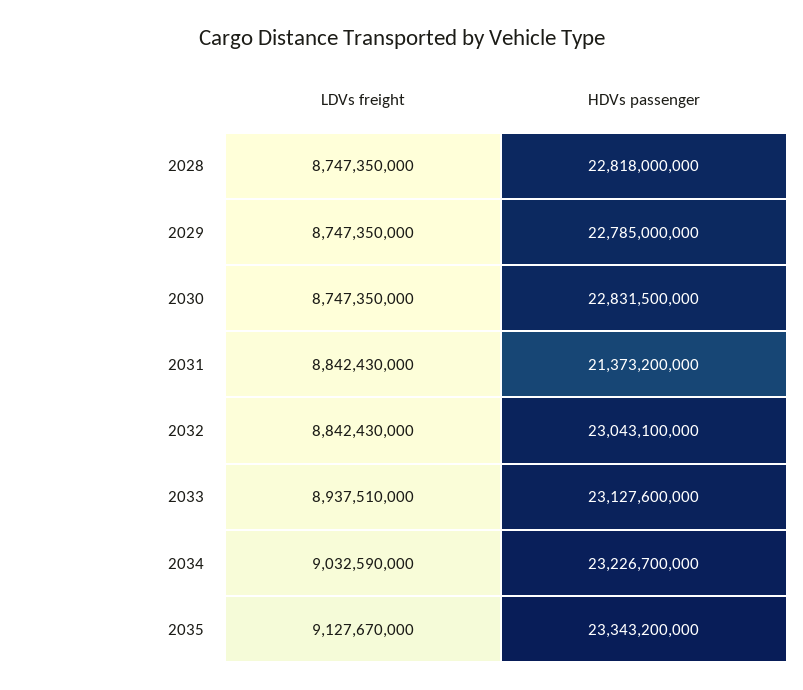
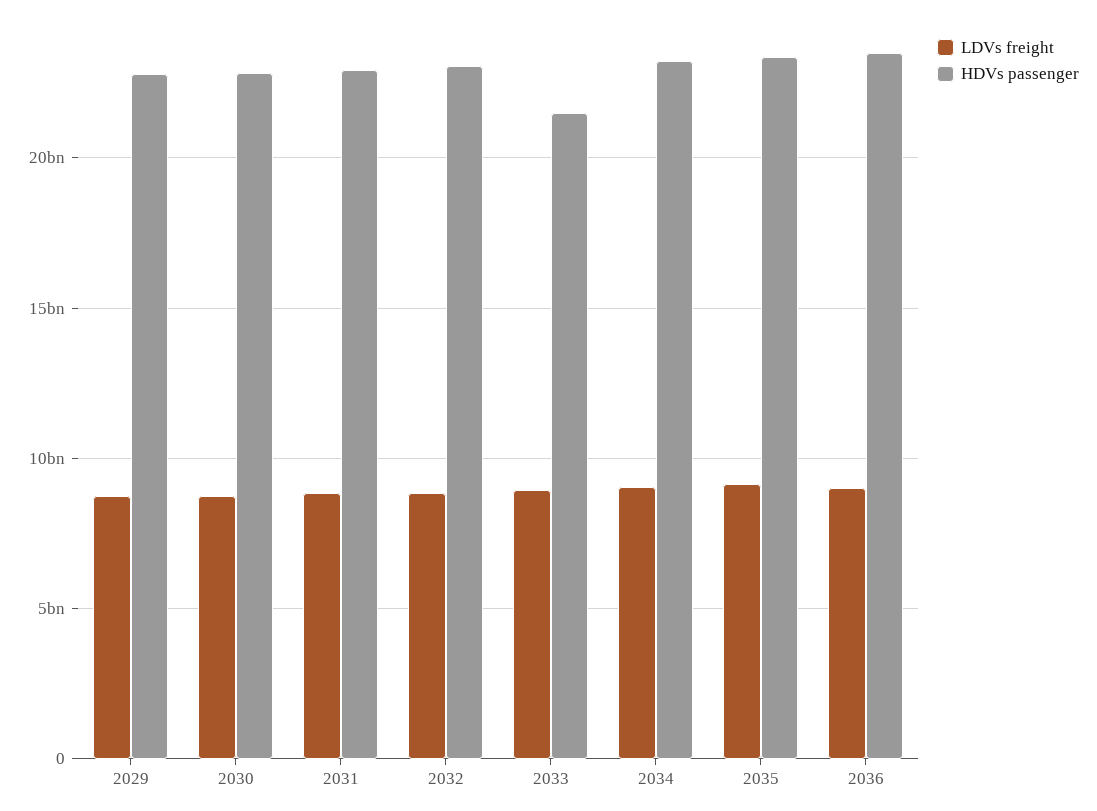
LDVs freight, 2028: 8747350000 -> none
HDVs passenger, 2028: 22818000000 -> none
HDVs passenger, 2031: 21373200000 -> 23000000000
HDVs passenger, 2033: 23127600000 -> 21500000000
LDVs freight, 2036: none -> 9000000000
HDVs passenger, 2036: none -> 23500000000

